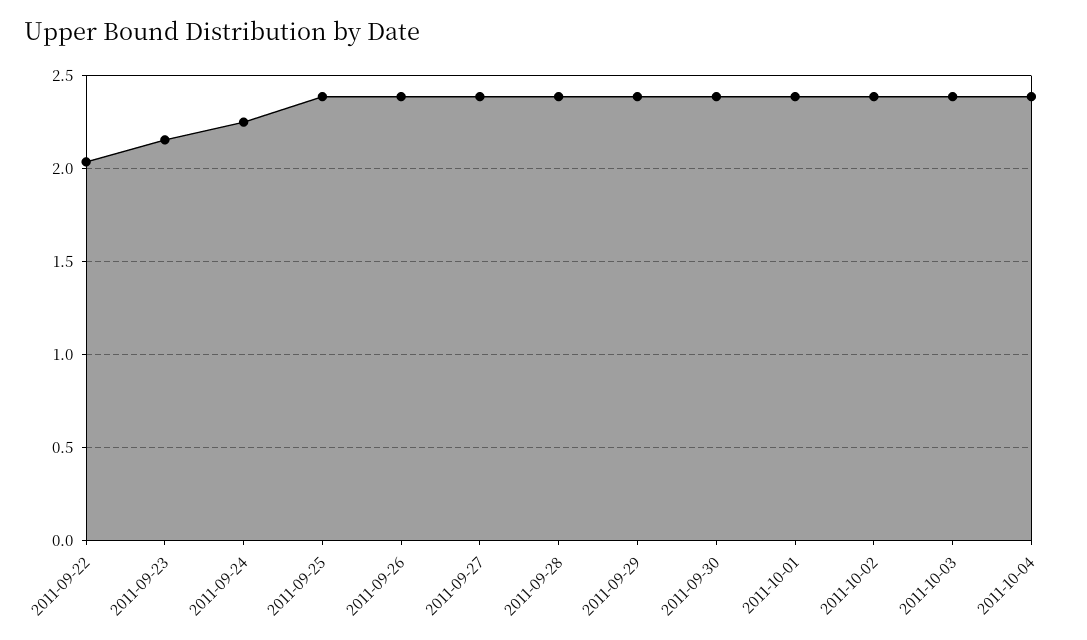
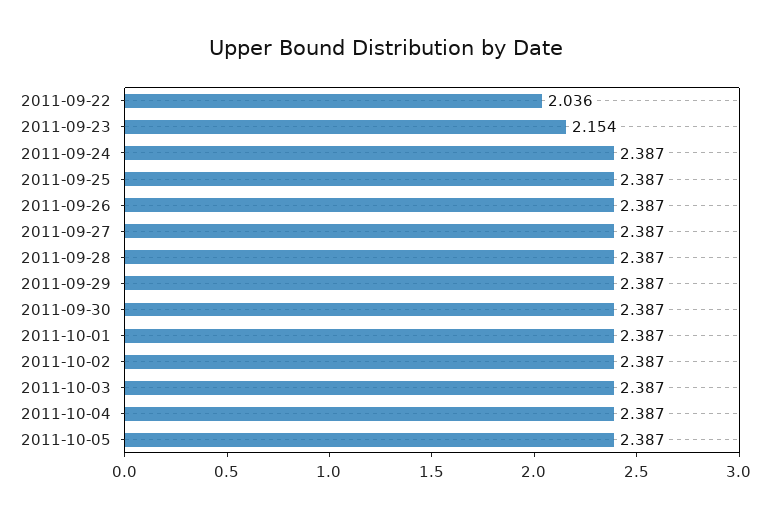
2011-09-24: 2.25 -> 2.387
2011-10-05: none -> 2.387

